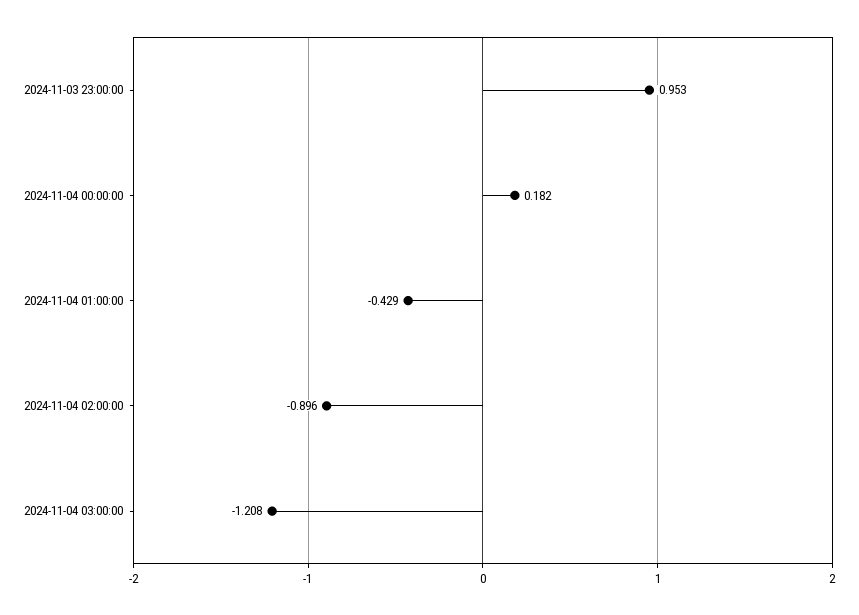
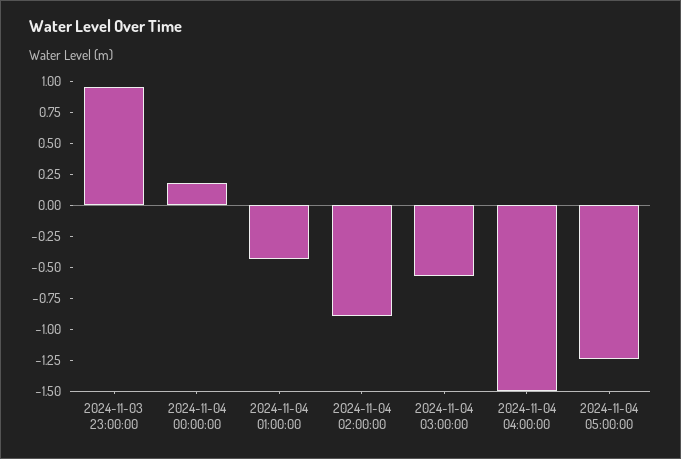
2024-11-04 03:00:00: -1.208 -> -0.5
2024-11-04 04:00:00: none -> -1.5
2024-11-04 05:00:00: none -> -1.25

